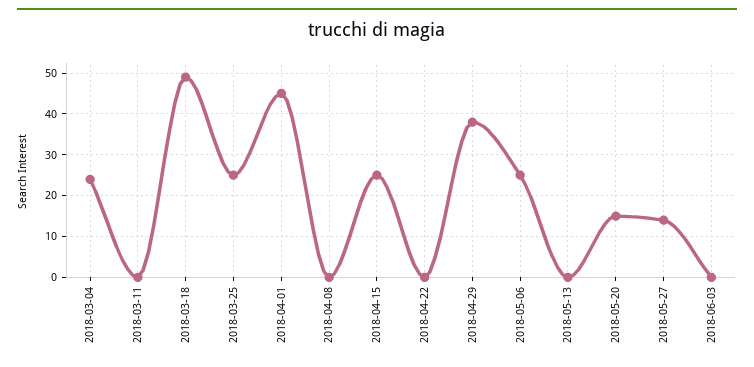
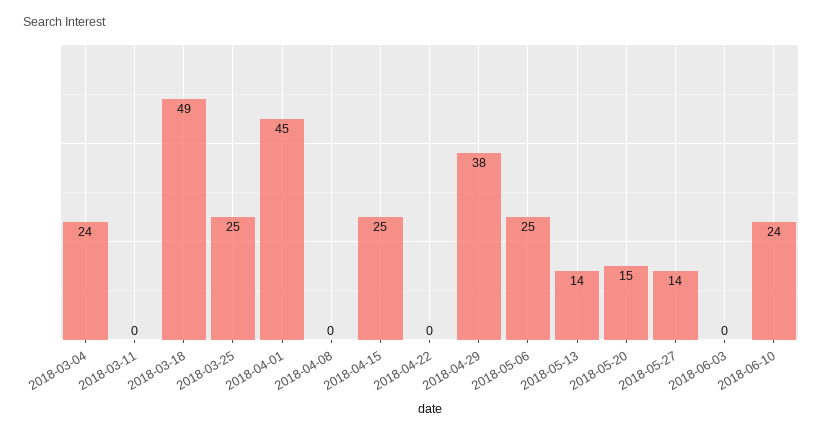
2018-05-13: 0 -> 14
2018-06-10: none -> 24

